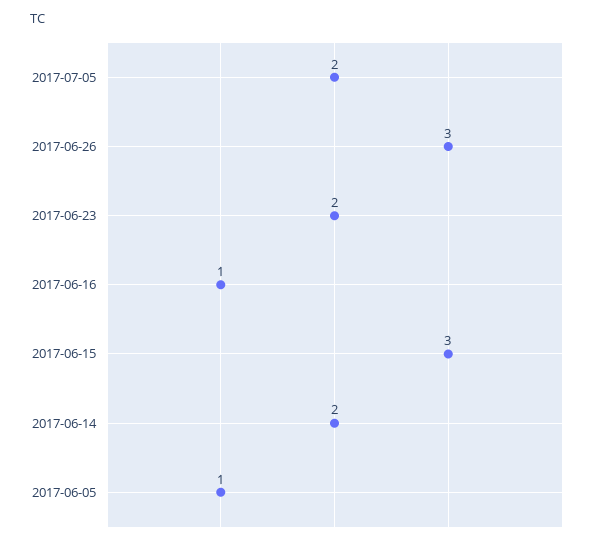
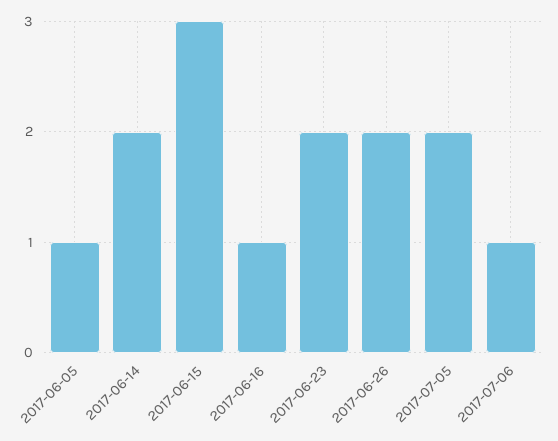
2017-06-26: 3 -> 2
2017-07-06: none -> 1

